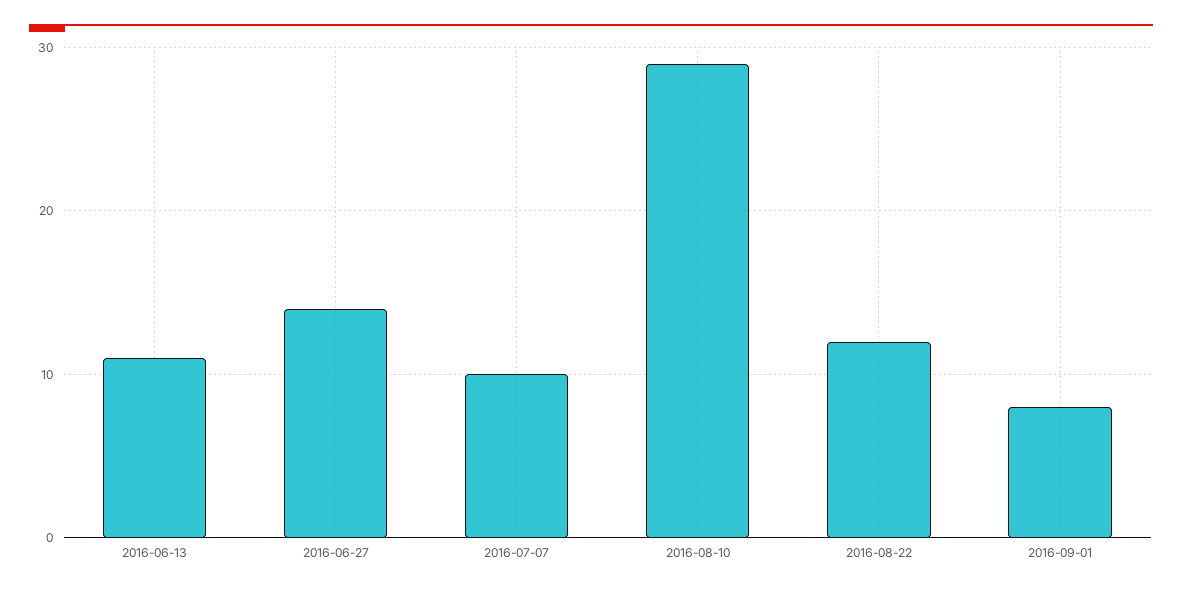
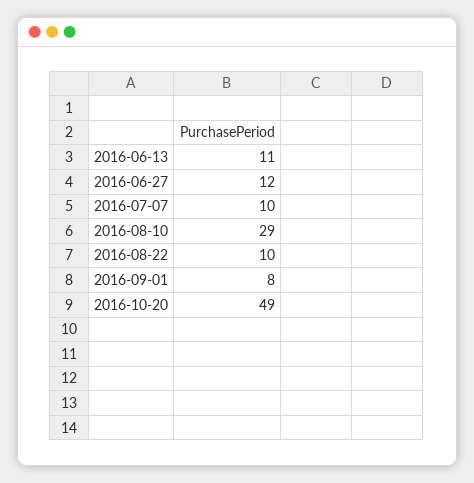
2016-06-27: 14 -> 12
2016-08-22: 12 -> 10
2016-10-20: none -> 49

